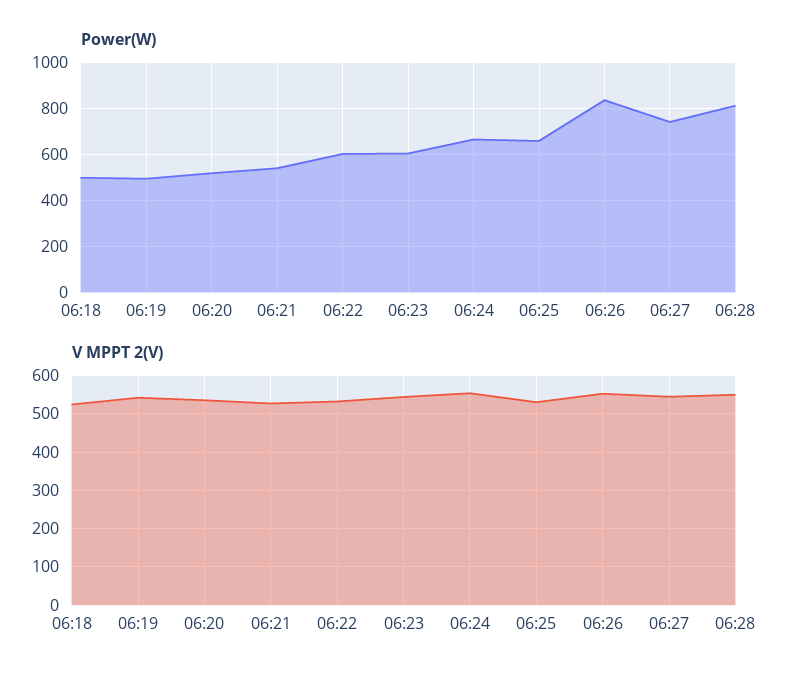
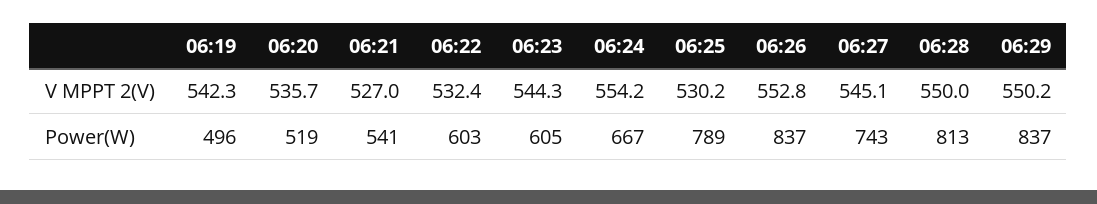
Power(W), 06:18: 500 -> none
Power(W), 06:25: 650 -> 789
V MPPT 2(V), 06:18: 520 -> none
V MPPT 2(V), 06:29: none -> 550.2
Power(W), 06:29: none -> 837

